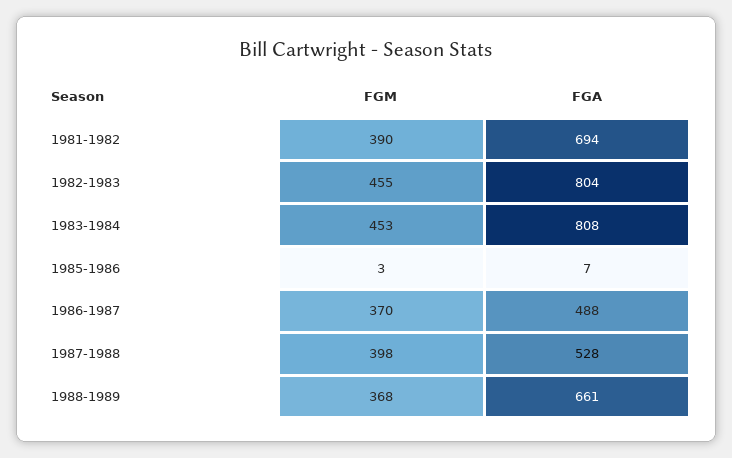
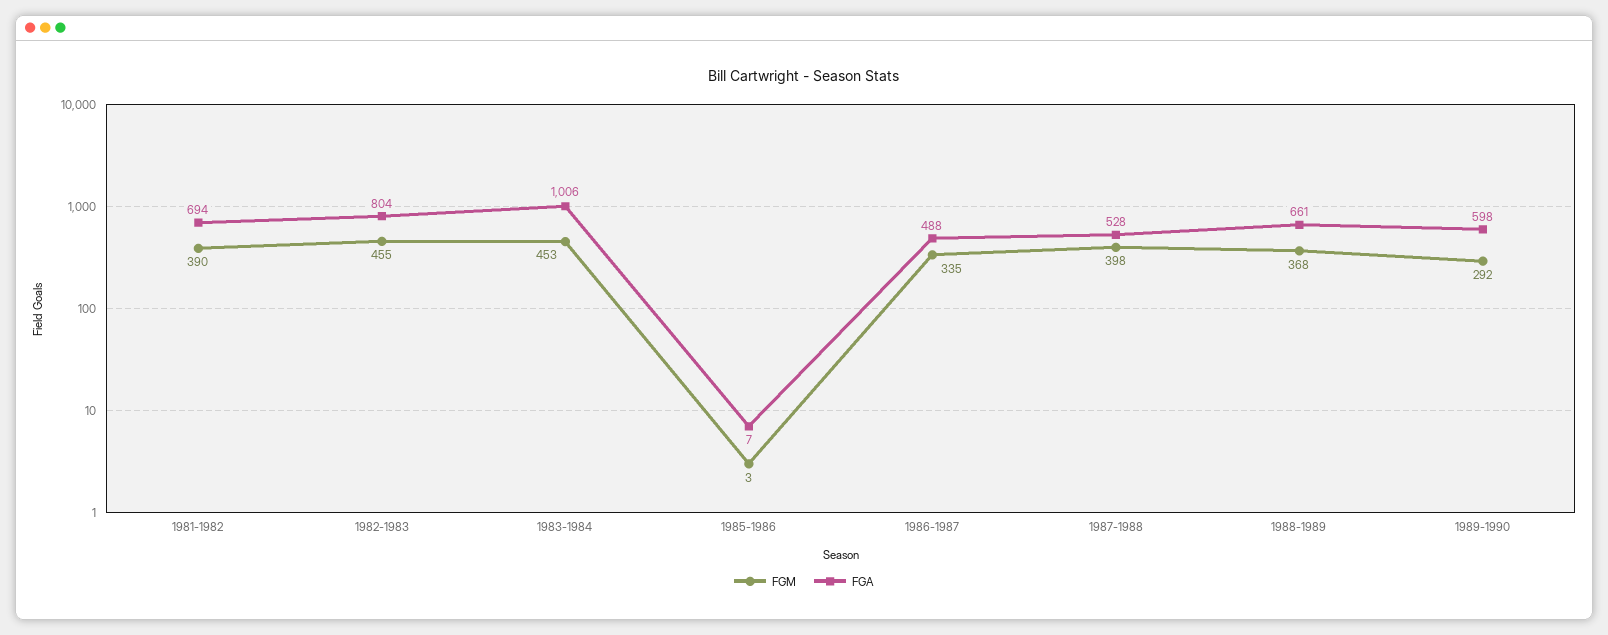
FGA, 1983-1984: 808 -> 1006
FGM, 1986-1987: 370 -> 335
FGM, 1989-1990: none -> 292
FGA, 1989-1990: none -> 598

